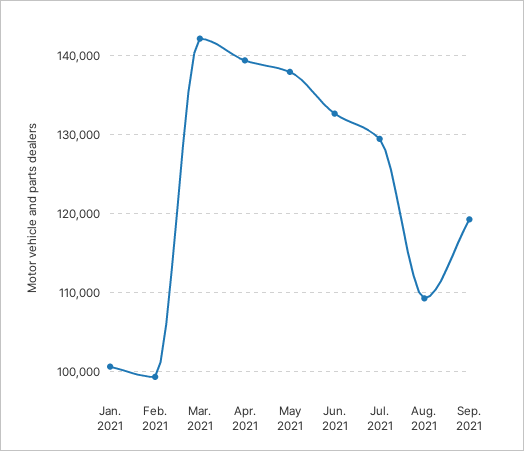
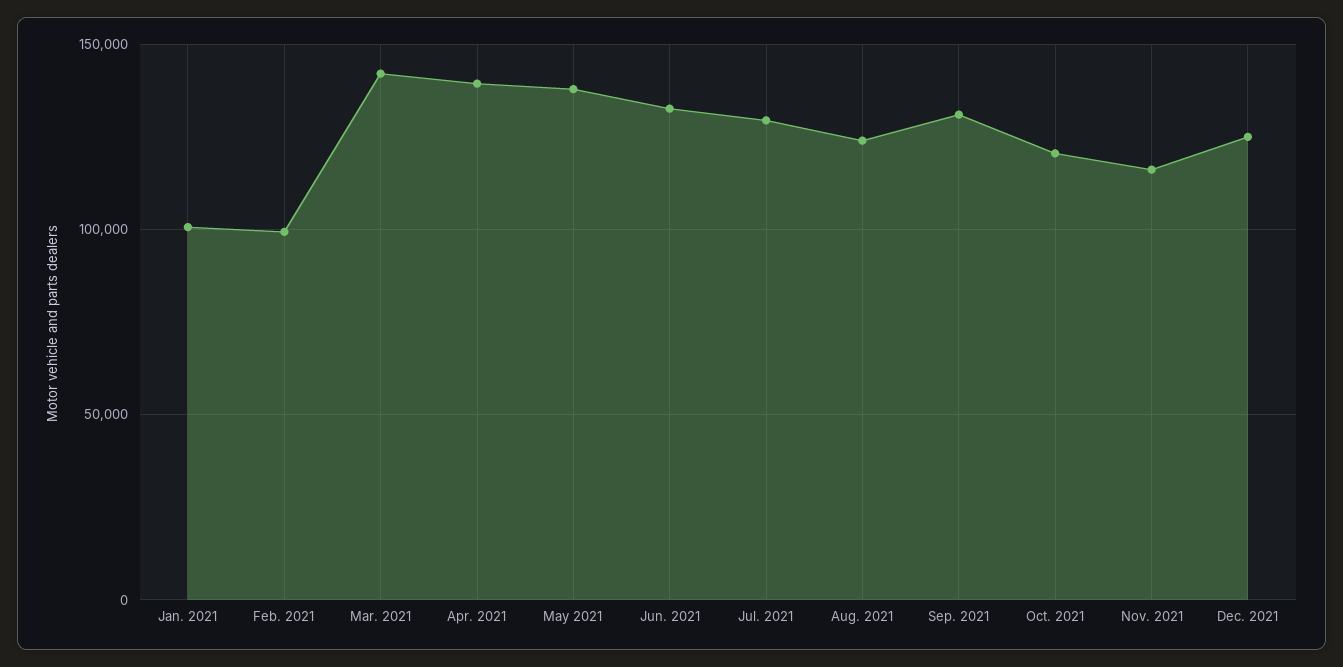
Aug. 2021: 109000 -> 125000
Sep. 2021: 119000 -> 130000
Oct. 2021: none -> 120000
Nov. 2021: none -> 115000
Dec. 2021: none -> 125000

